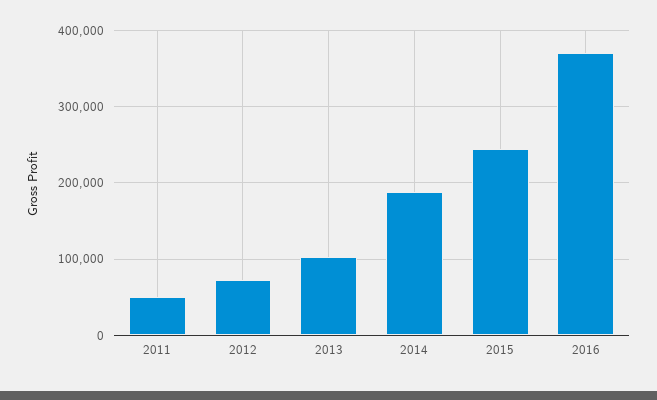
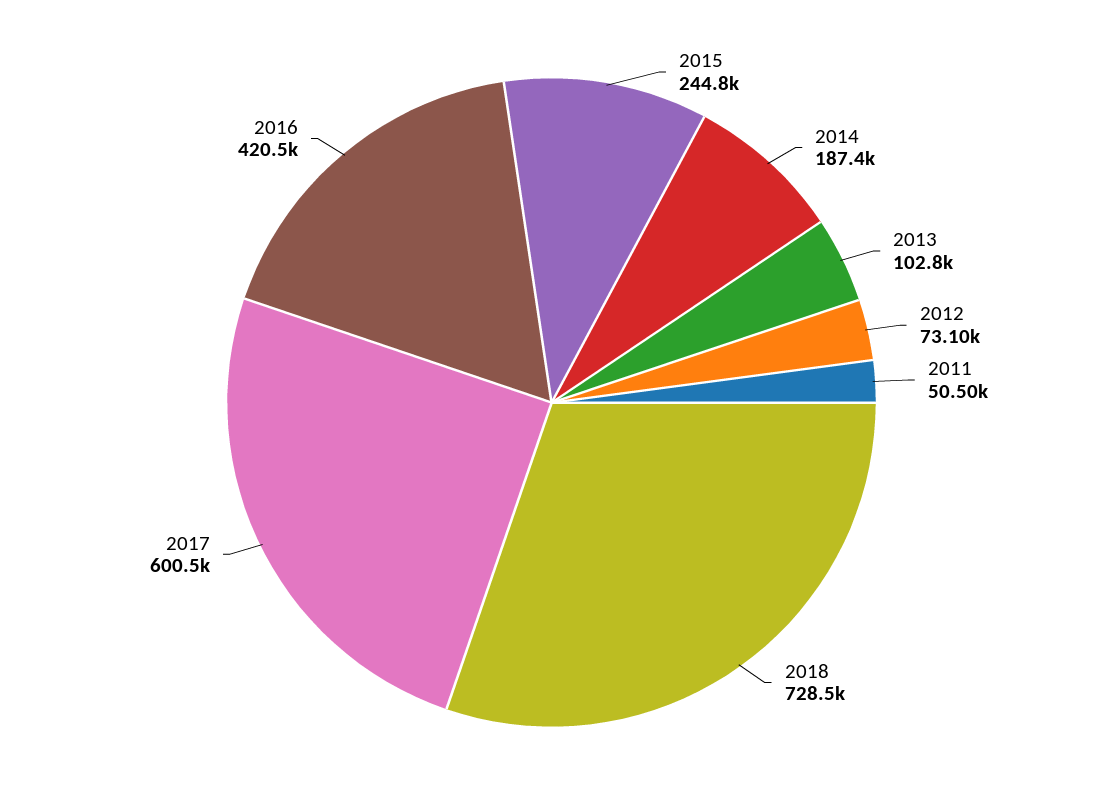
2016: 370000 -> 420500
2018: none -> 728500
2017: none -> 600500

